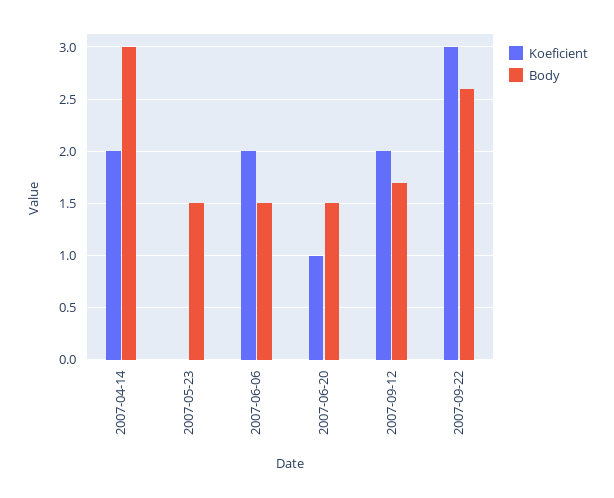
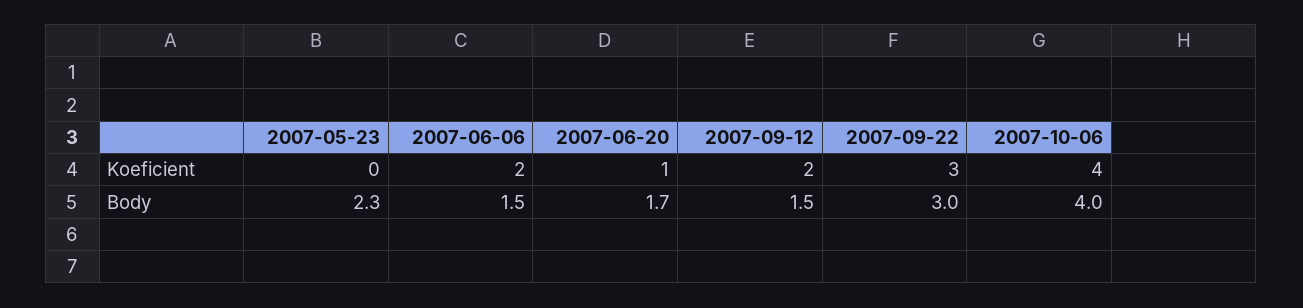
Koeficient, 2007-04-14: 2 -> none
Body, 2007-04-14: 3 -> none
Body, 2007-05-23: 1.5 -> 2.3
Body, 2007-06-20: 1.5 -> 1.7
Body, 2007-09-12: 1.7 -> 1.5
Body, 2007-09-22: 2.6 -> 3
Koeficient, 2007-10-06: none -> 4
Body, 2007-10-06: none -> 4

